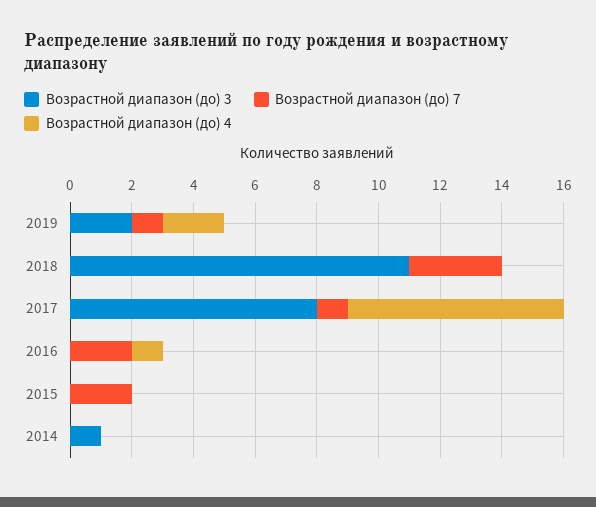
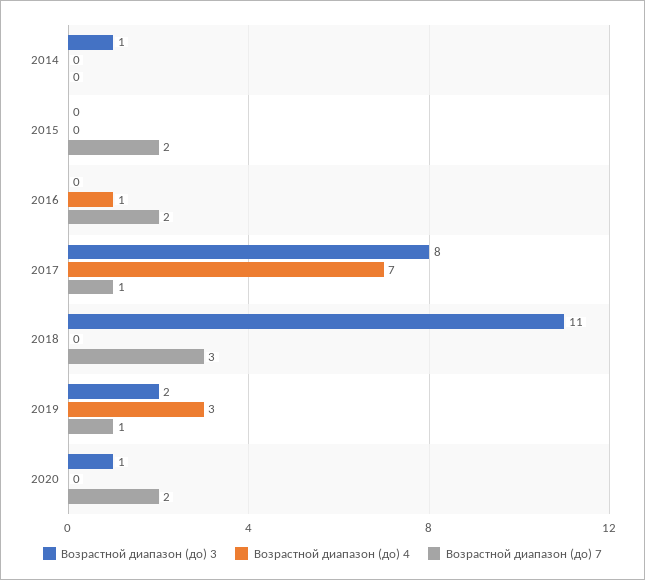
Возрастной диапазон (до) 4, 2019: 2 -> 3
Возрастной диапазон (до) 3, 2020: none -> 1
Возрастной диапазон (до) 4, 2020: none -> 0
Возрастной диапазон (до) 7, 2020: none -> 2

